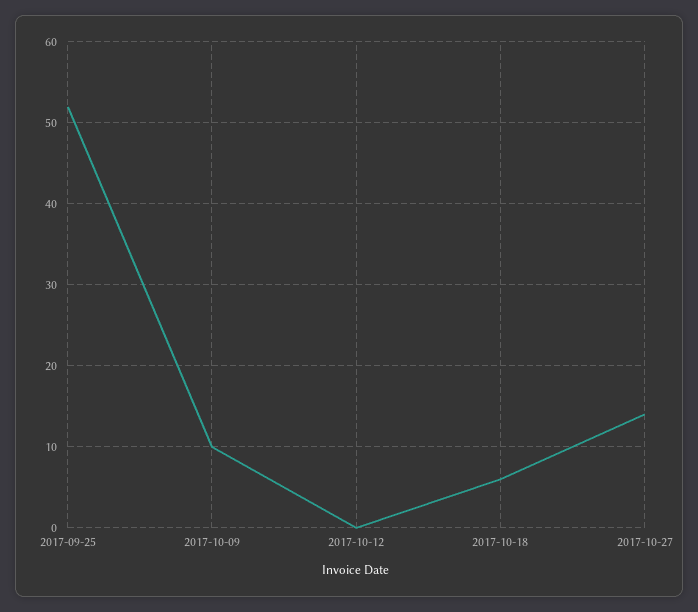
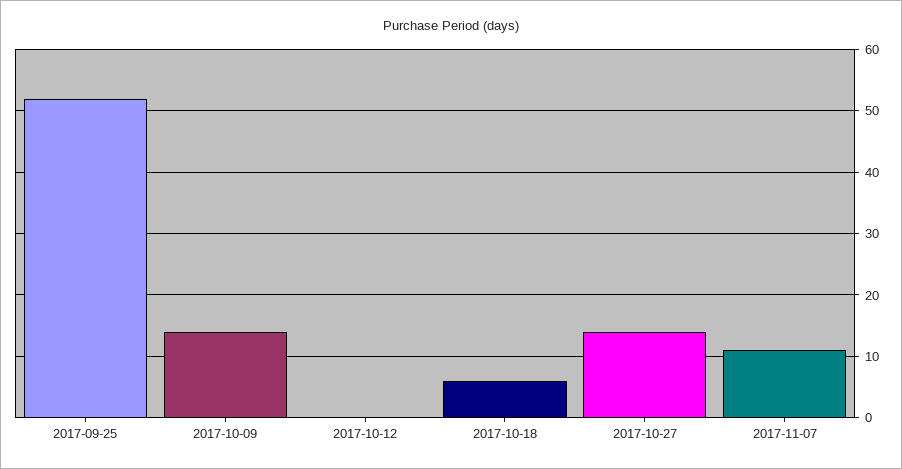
2017-10-09: 10 -> 14
2017-11-07: none -> 11

